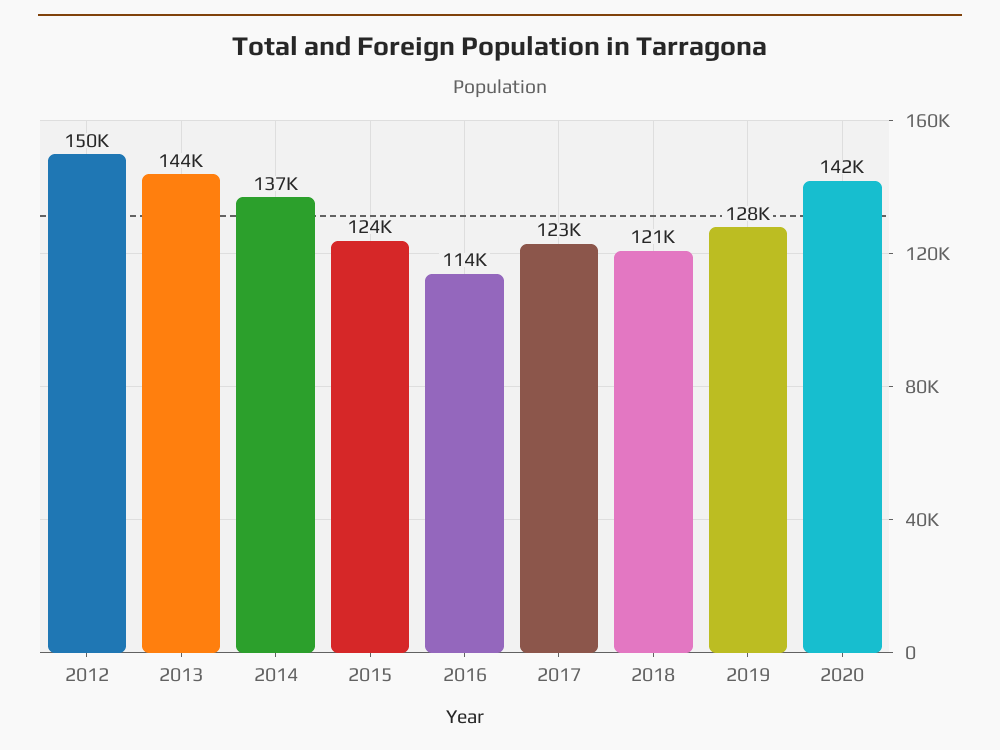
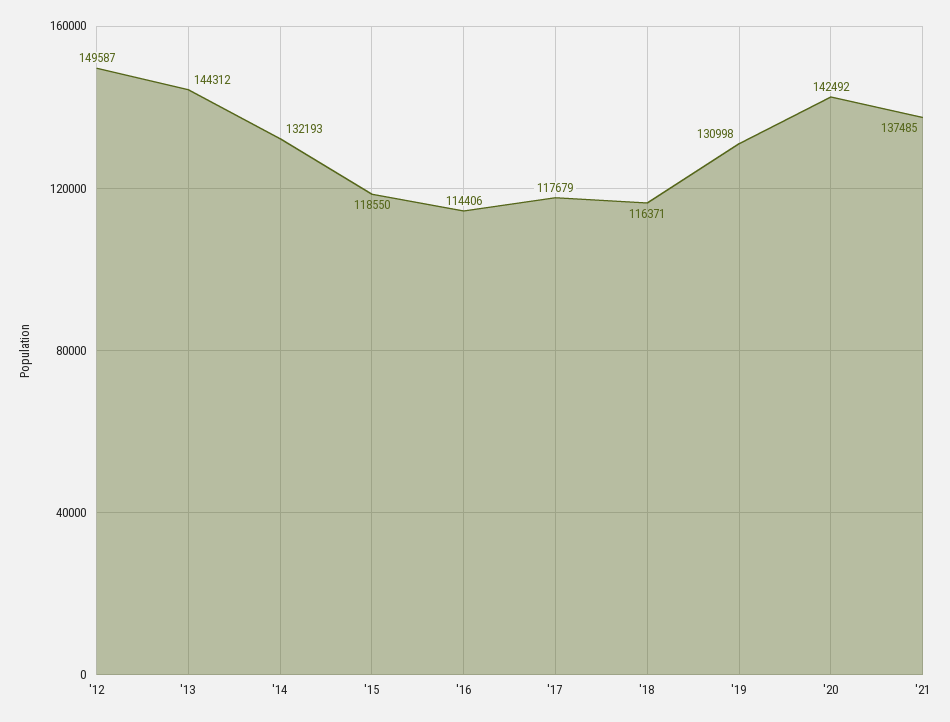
2014: 137000 -> 132193
2015: 124000 -> 118550
2017: 123000 -> 117679
2018: 121000 -> 116371
2019: 128000 -> 130998
'21: none -> 137485

